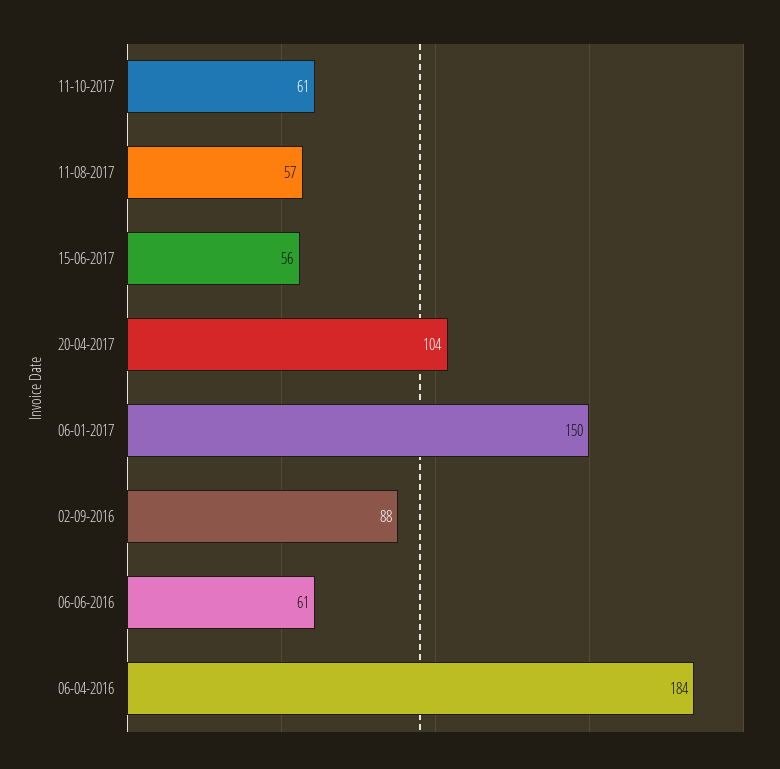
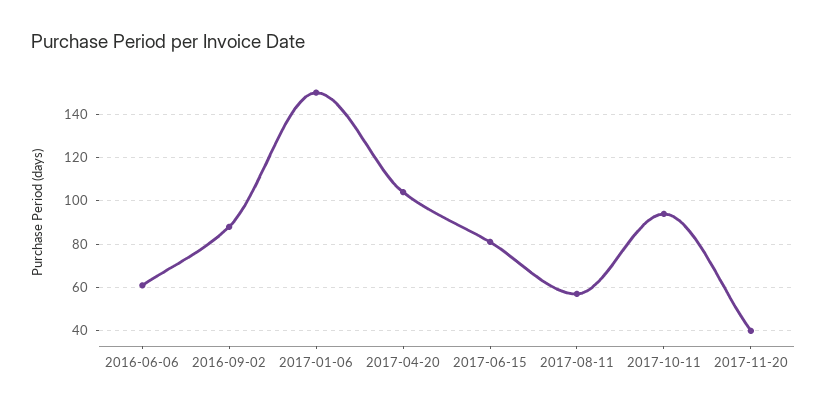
11-10-2017: 61 -> 95
15-06-2017: 56 -> 80
06-04-2016: 184 -> none
2017-11-20: none -> 40

